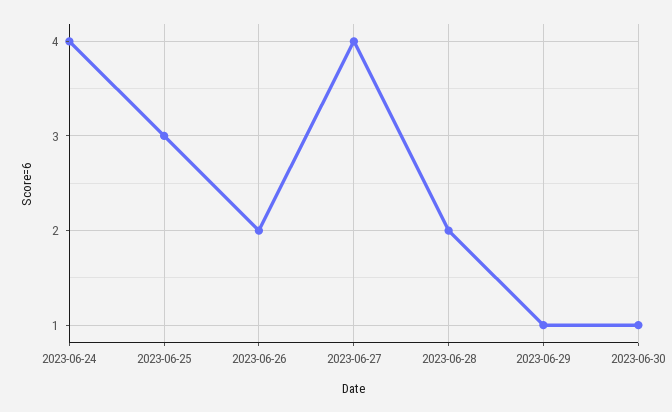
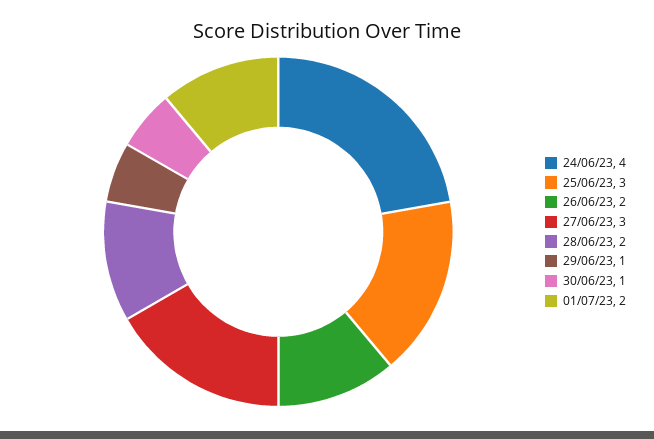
2023-06-27: 4 -> 3
01/07/23: none -> 2

